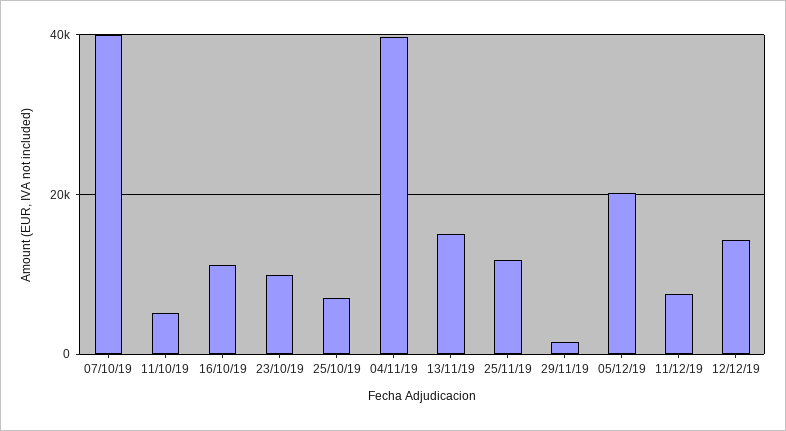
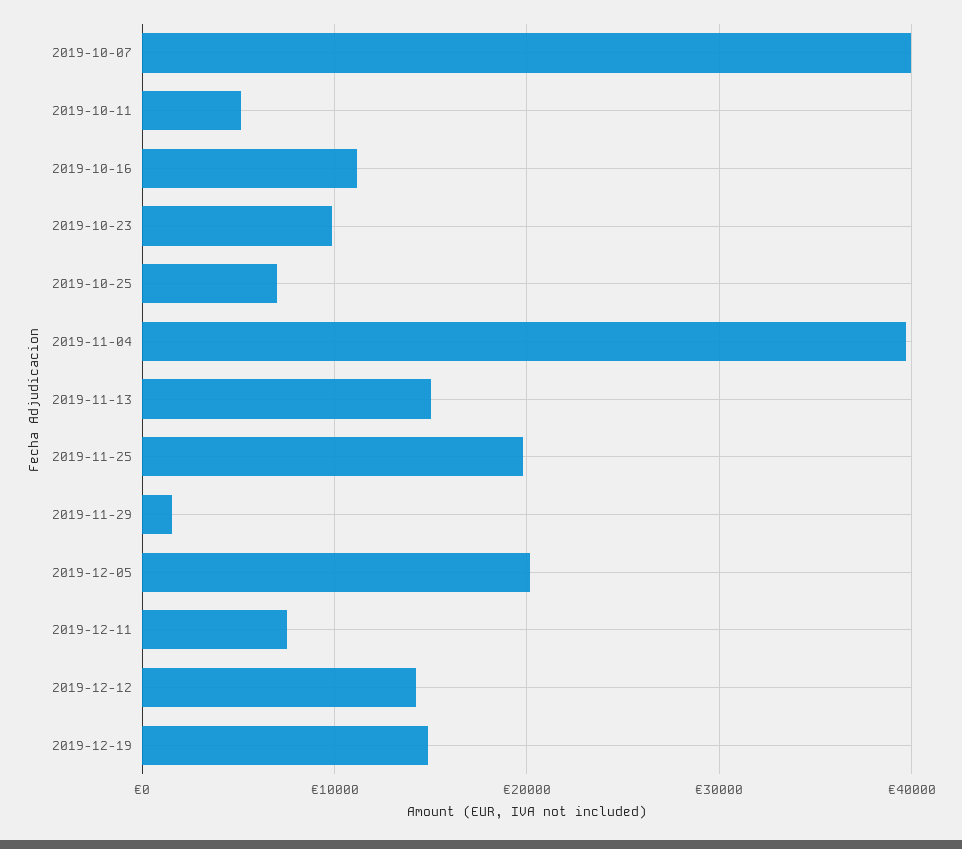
25/11/19: 12000 -> 20000
2019-12-19: none -> 15000

